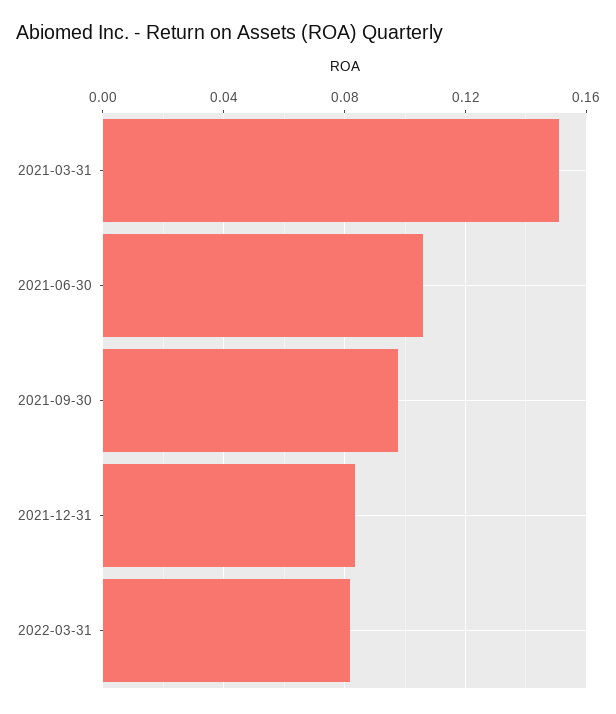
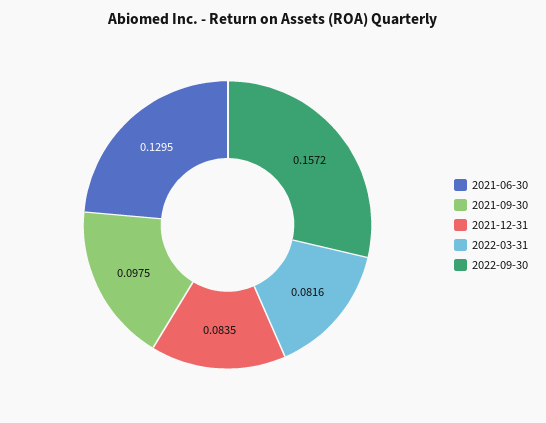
2021-03-31: 0.15 -> none
2021-06-30: 0.105 -> 0.1295
2022-09-30: none -> 0.1572

